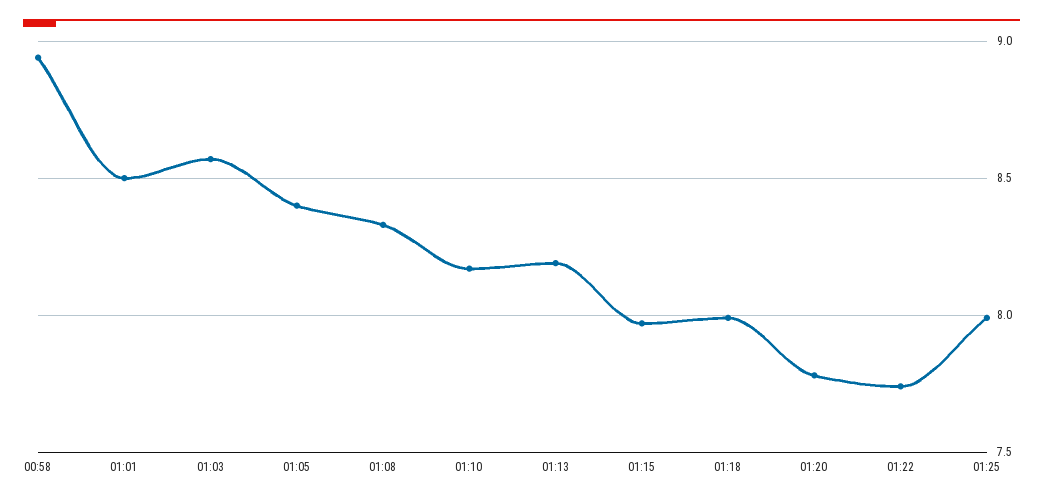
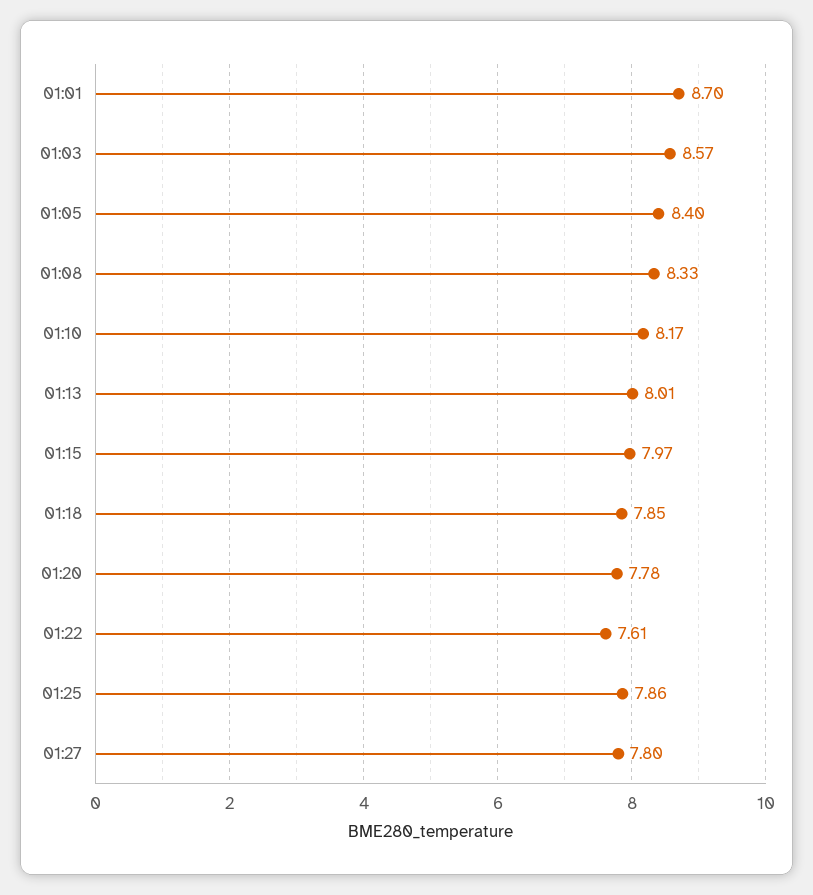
00:58: 8.95 -> none
01:01: 8.5 -> 8.7
01:13: 8.2 -> 8.01
01:18: 8 -> 7.85
01:22: 7.75 -> 7.61
01:25: 8 -> 7.86
01:27: none -> 7.8

